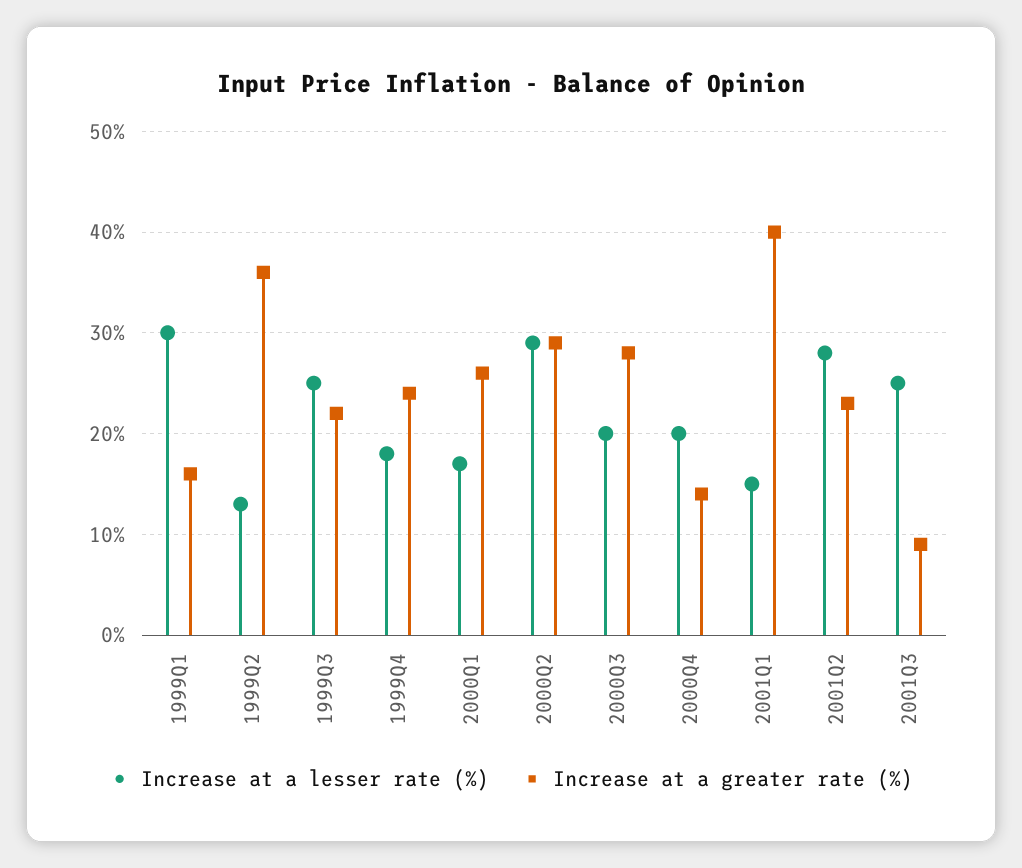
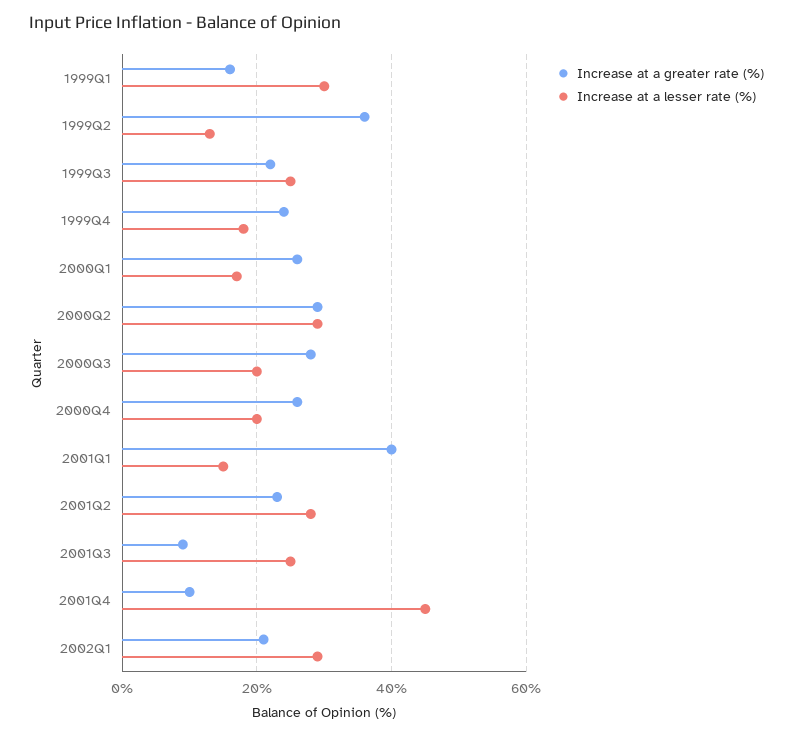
Increase at a greater rate (%), 2000Q4: 14 -> 25
Increase at a greater rate (%), 2001Q4: none -> 10
Increase at a lesser rate (%), 2001Q4: none -> 45
Increase at a greater rate (%), 2002Q1: none -> 20
Increase at a lesser rate (%), 2002Q1: none -> 30

